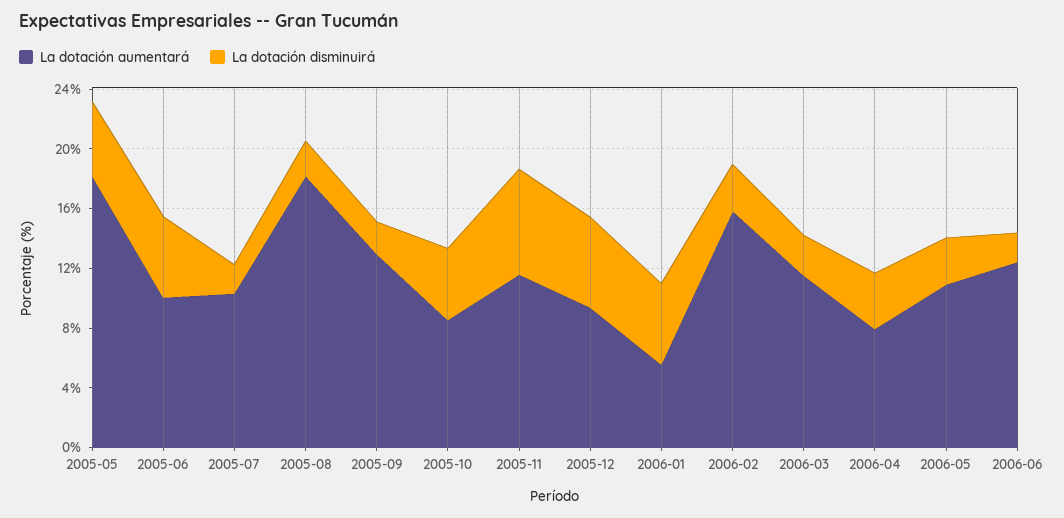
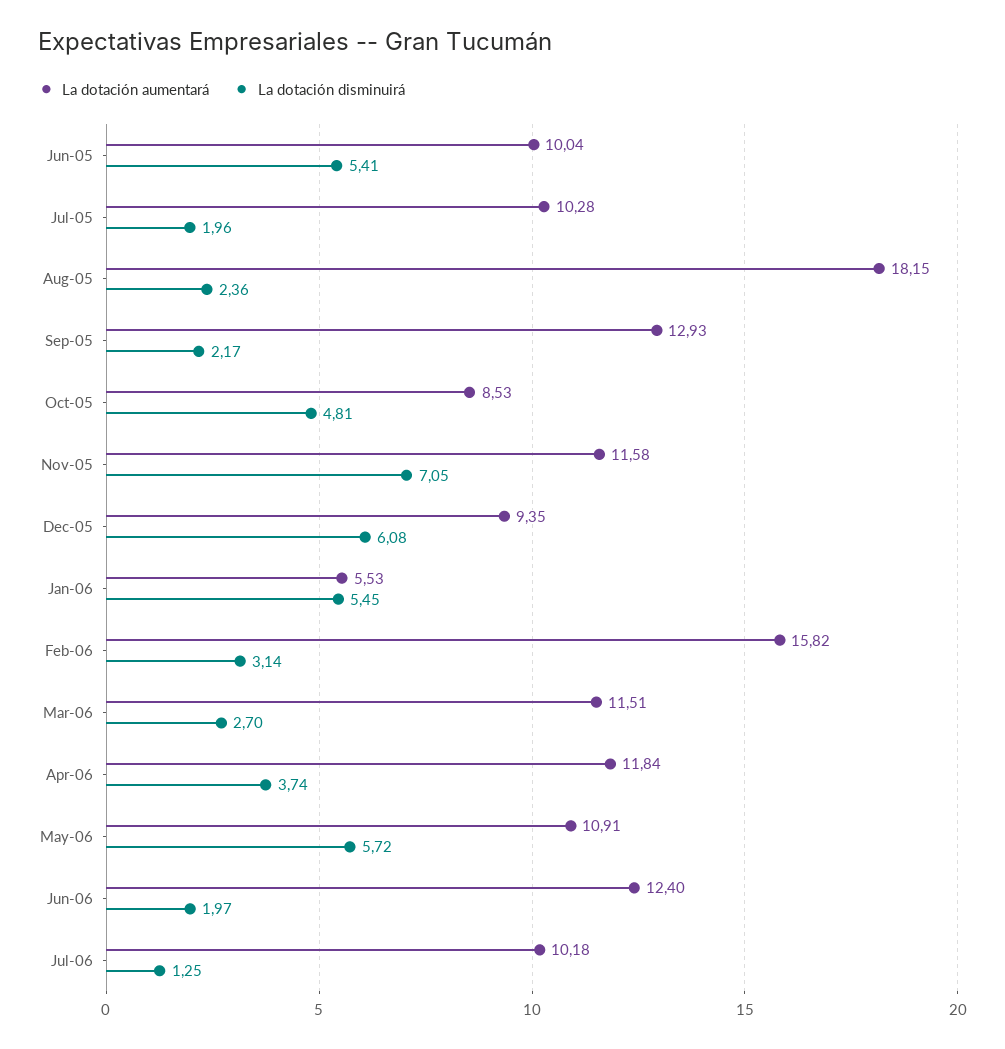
La dotación aumentará, 2005-05: 18 -> none
La dotación disminuirá, 2005-05: 5 -> none
La dotación aumentará, 2006-04: 8 -> 11.84
La dotación disminuirá, 2006-05: 3 -> 5.72
La dotación aumentará, Jul-06: none -> 10.18
La dotación disminuirá, Jul-06: none -> 1.25

